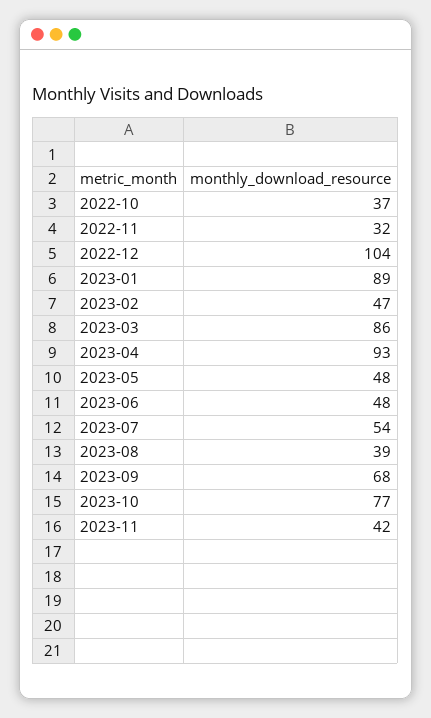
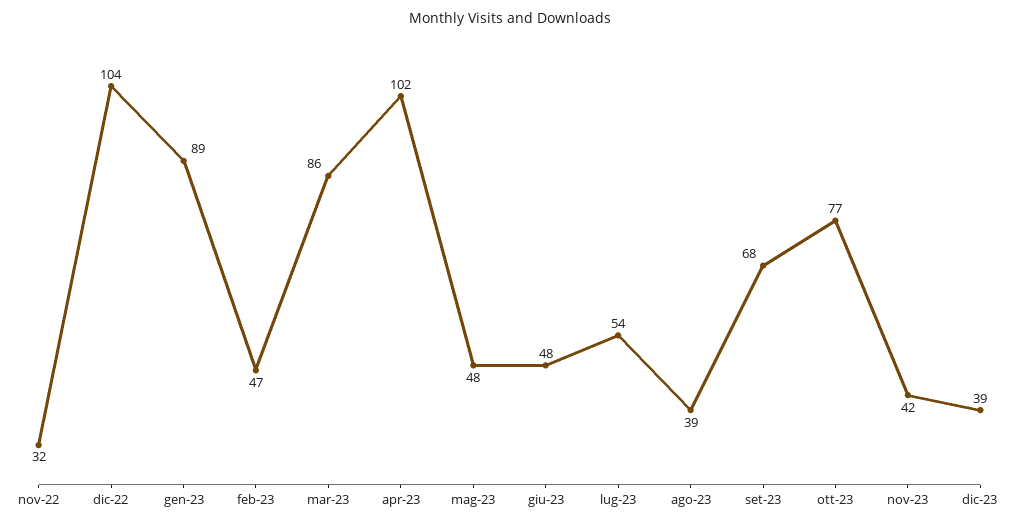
2022-10: 37 -> none
2023-04: 93 -> 102
dic-23: none -> 39

